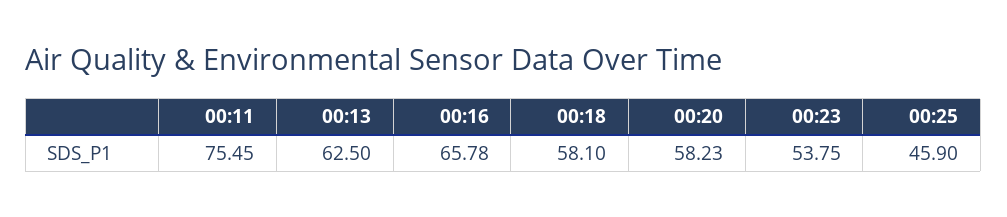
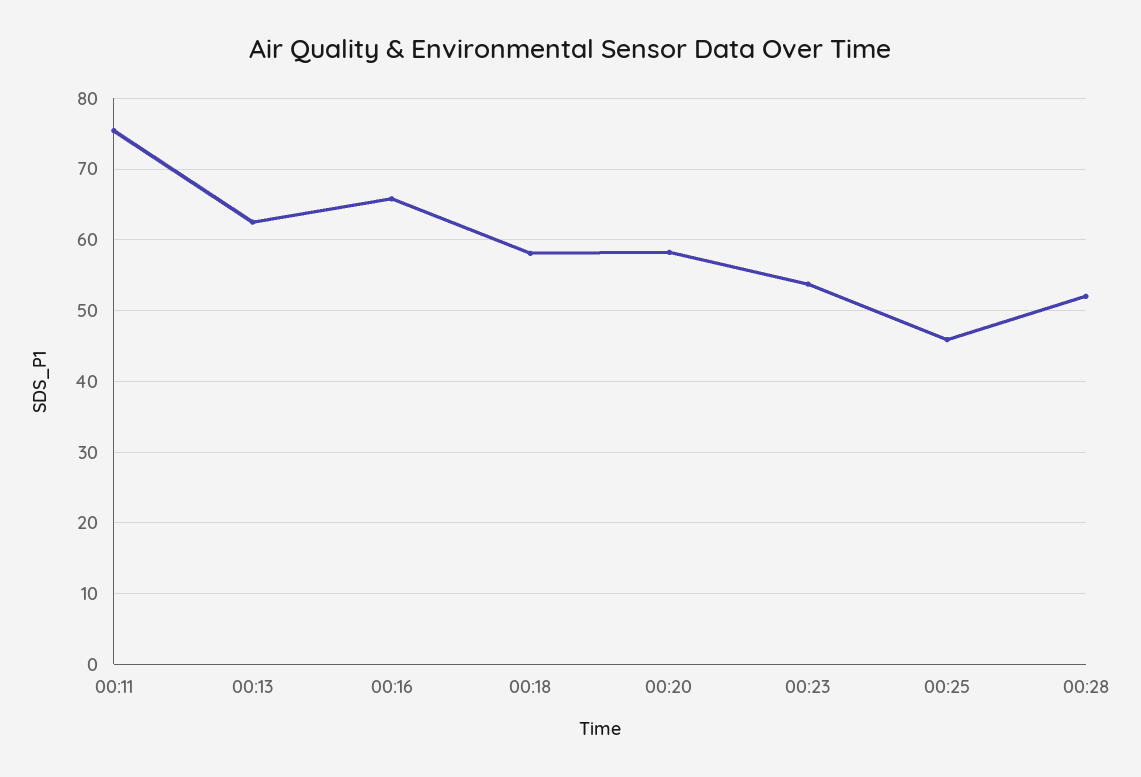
00:28: none -> 52

